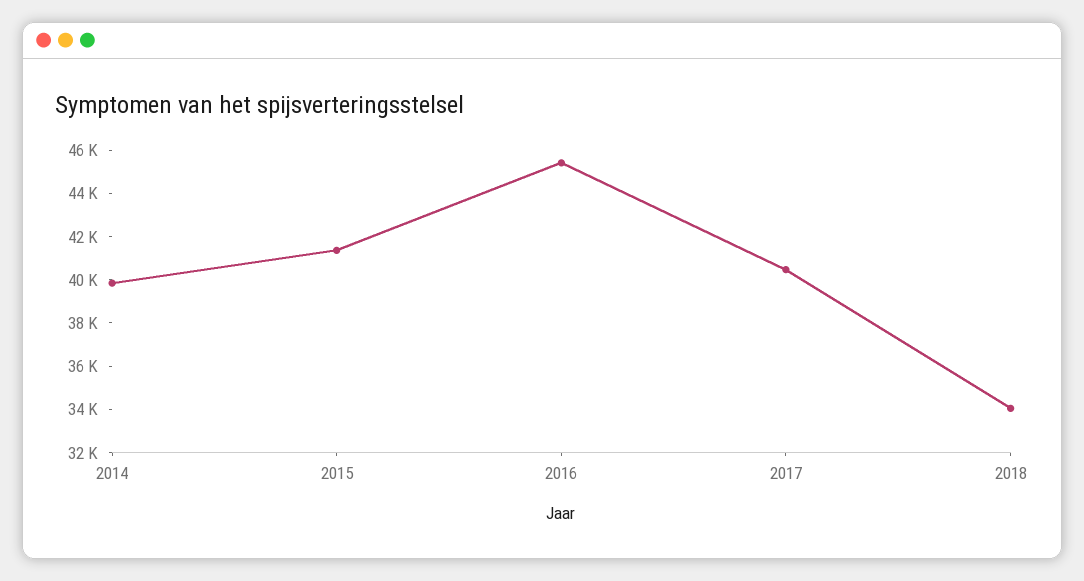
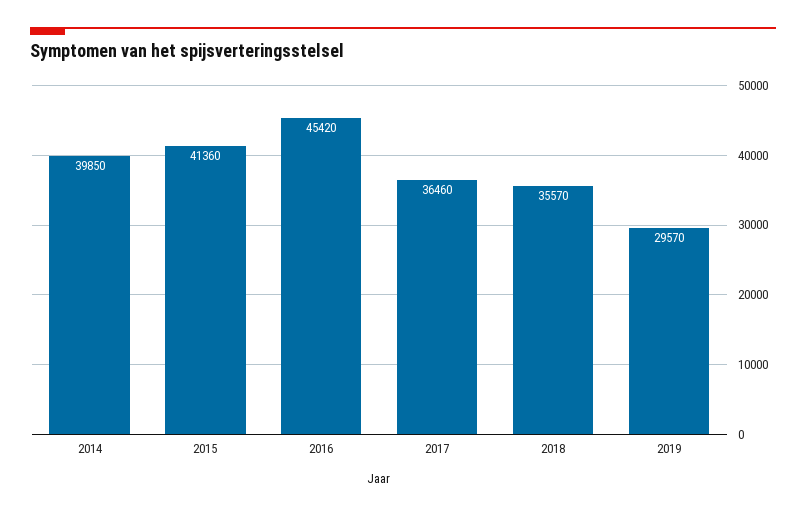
2017: 40500 -> 36460
2018: 34000 -> 35570
2019: none -> 29570

